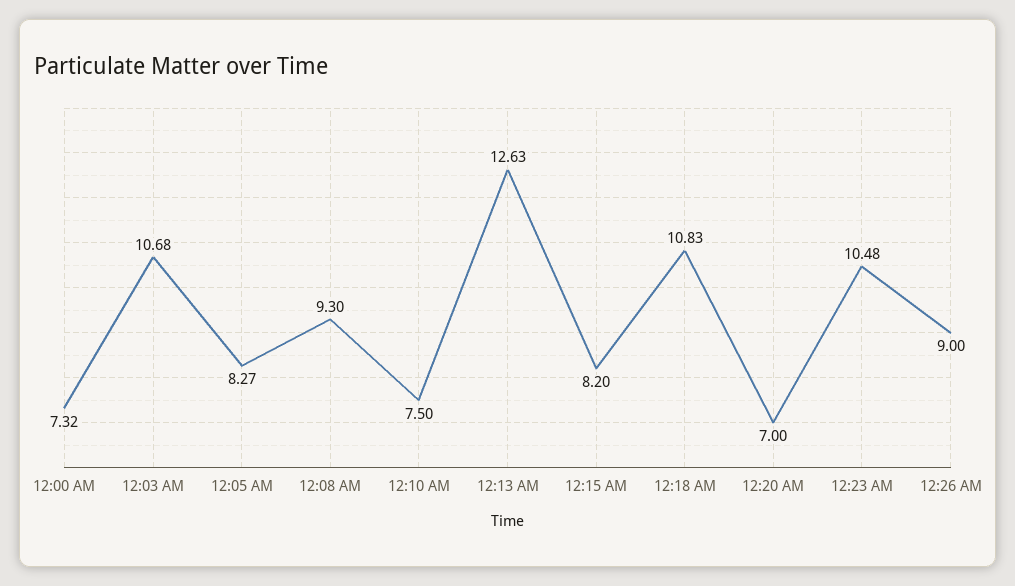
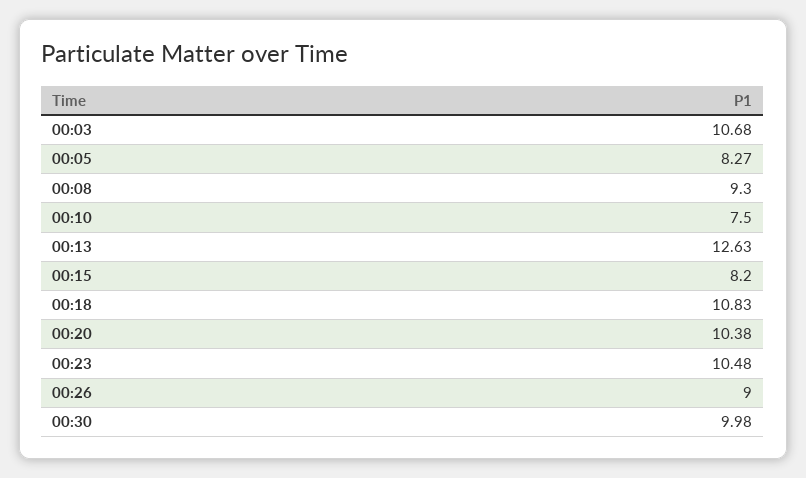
12:00 AM: 7.32 -> none
12:20 AM: 7 -> 10.38
00:30: none -> 9.98

